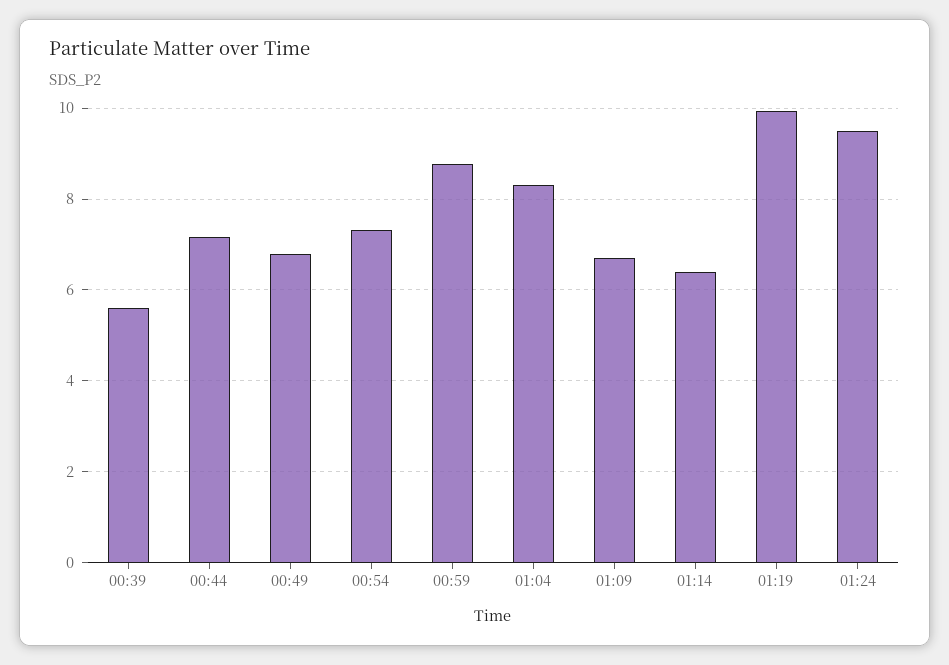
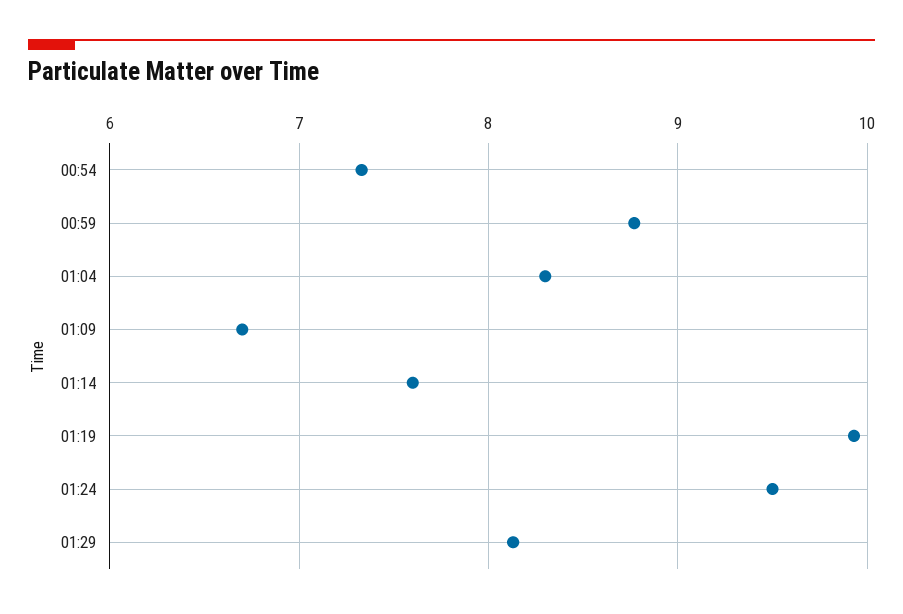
00:39: 5.6 -> none
00:44: 7.2 -> none
00:49: 6.8 -> none
01:14: 6.4 -> 7.6
01:29: none -> 8.1

